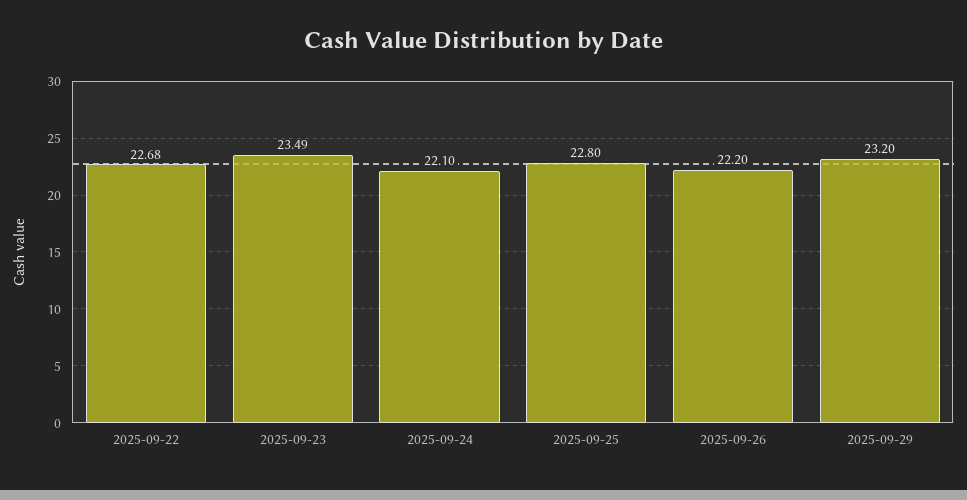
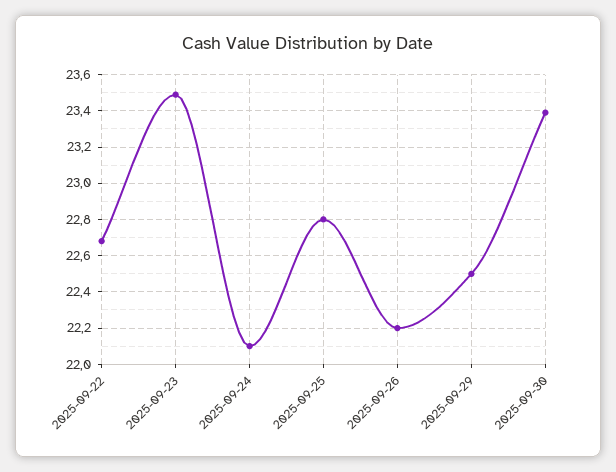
2025-09-29: 23.2 -> 22.5
2025-09-30: none -> 23.4

